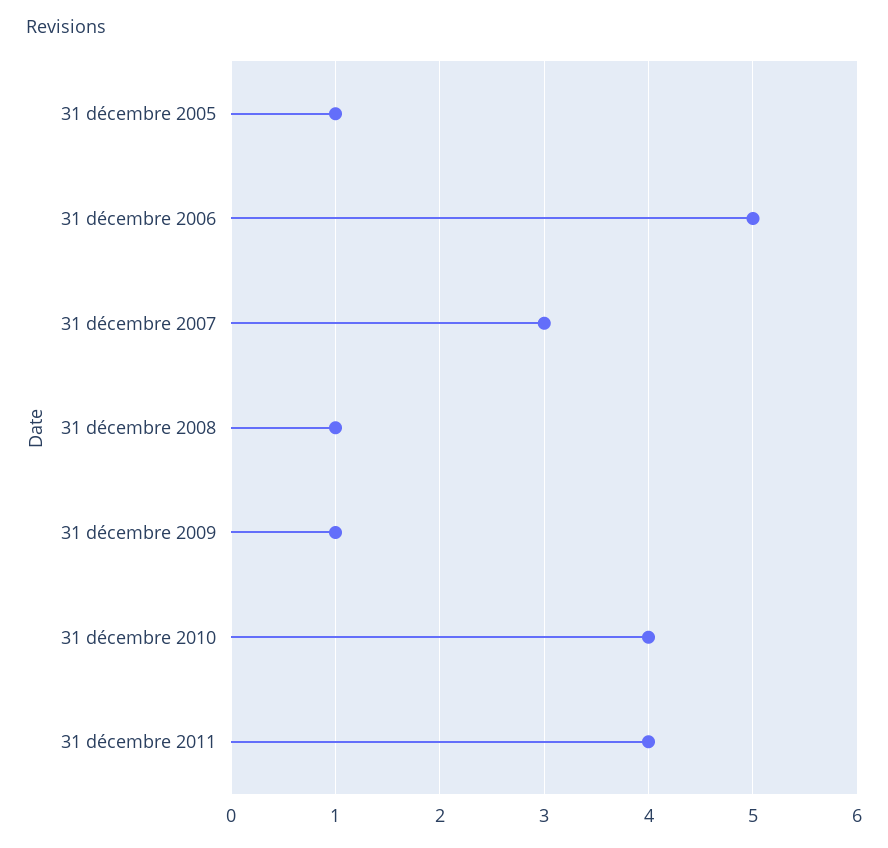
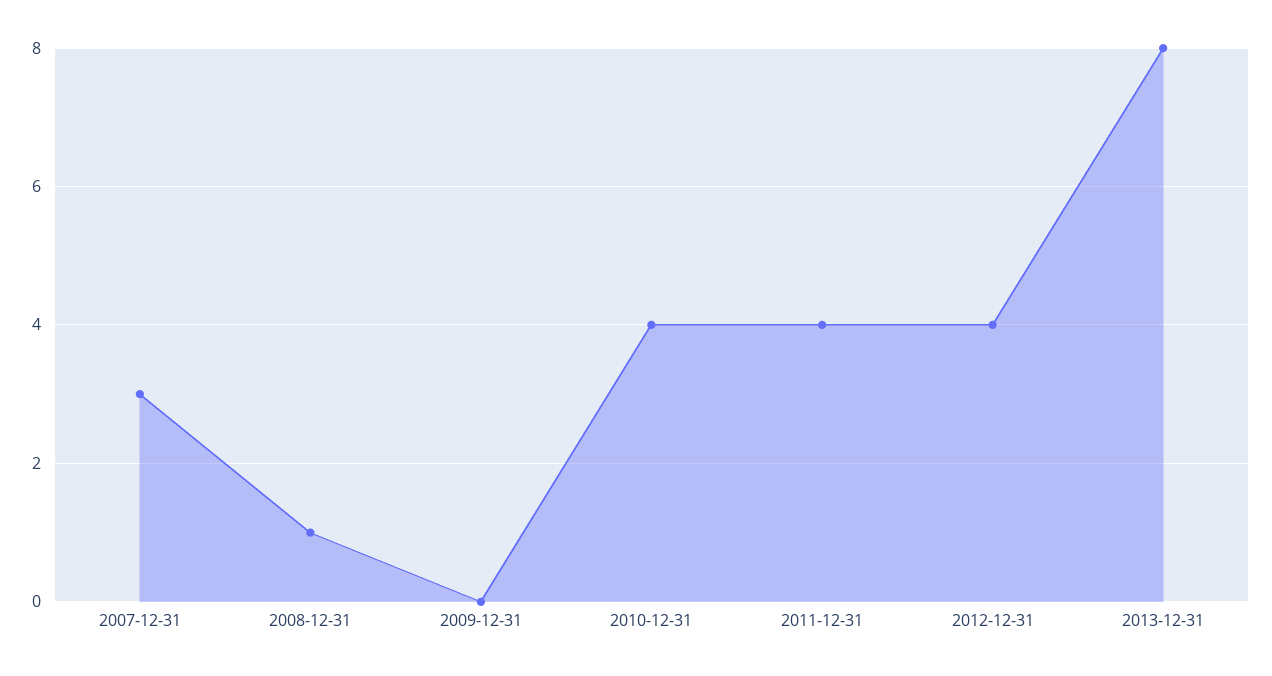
31 décembre 2005: 1 -> none
31 décembre 2006: 5 -> none
31 décembre 2009: 1 -> 0
2012-12-31: none -> 4
2013-12-31: none -> 8

